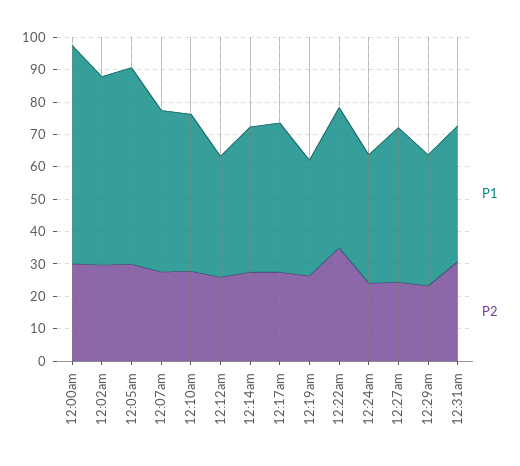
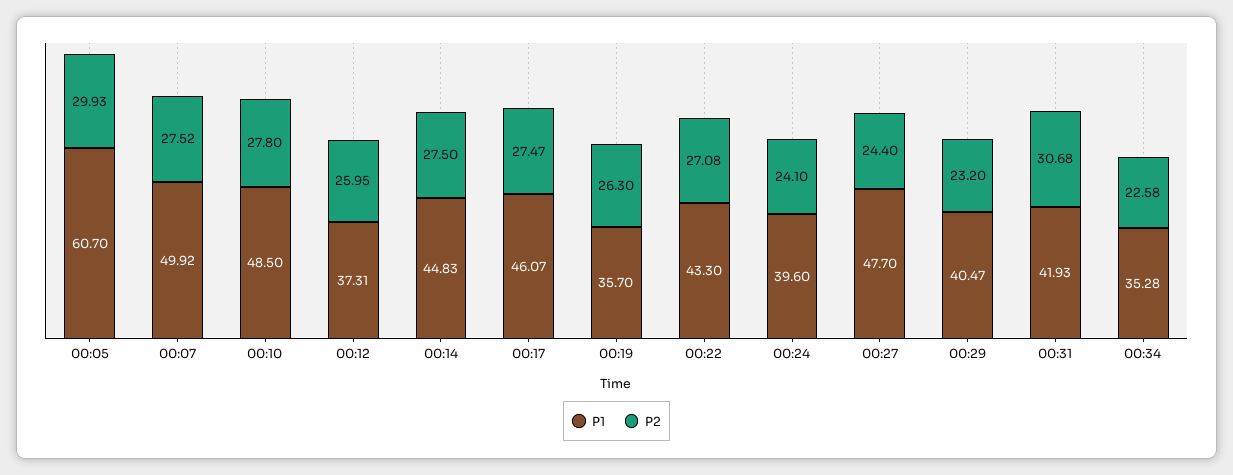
P1, 12:00am: 67.5 -> none
P2, 12:00am: 30 -> none
P1, 12:02am: 57.5 -> none
P2, 12:02am: 30 -> none
P2, 12:22am: 35 -> 27.08
P1, 00:34: none -> 35.28
P2, 00:34: none -> 22.58

